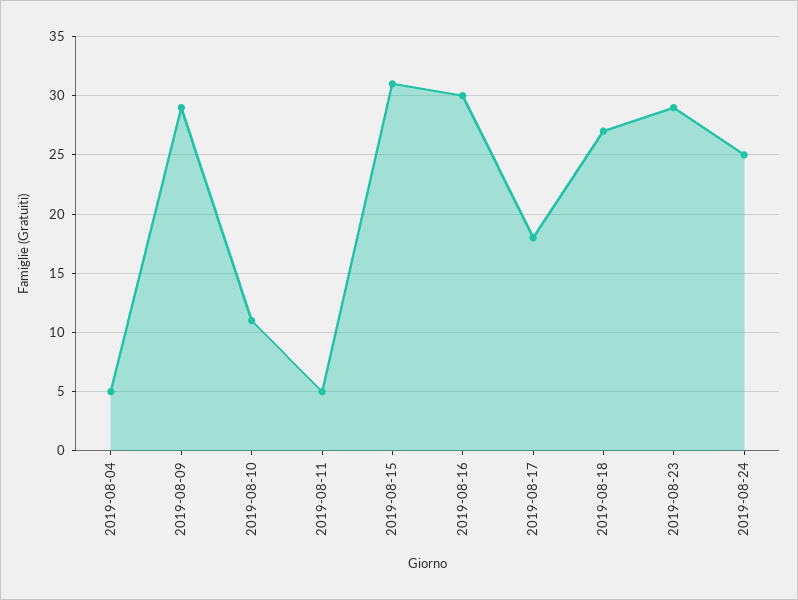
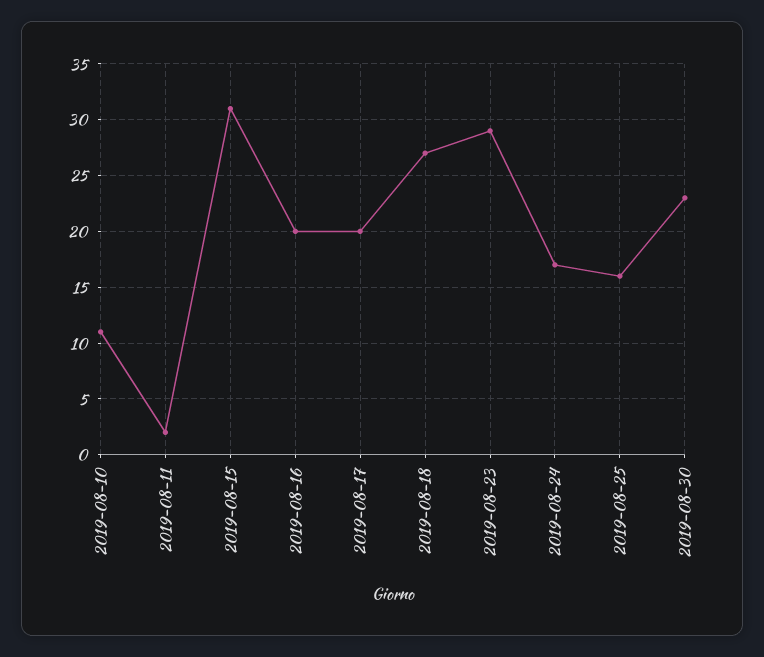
2019-08-04: 5 -> none
2019-08-09: 29 -> none
2019-08-11: 5 -> 2
2019-08-16: 30 -> 20
2019-08-17: 18 -> 20
2019-08-24: 25 -> 17
2019-08-25: none -> 16
2019-08-30: none -> 23

